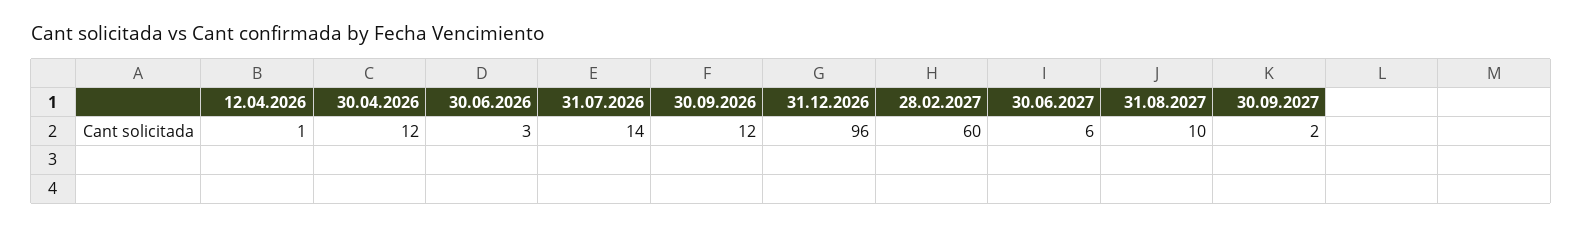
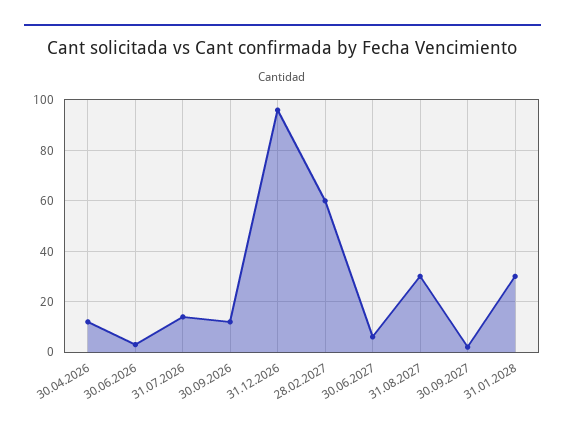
12.04.2026: 1 -> none
31.08.2027: 10 -> 30
31.01.2028: none -> 30

